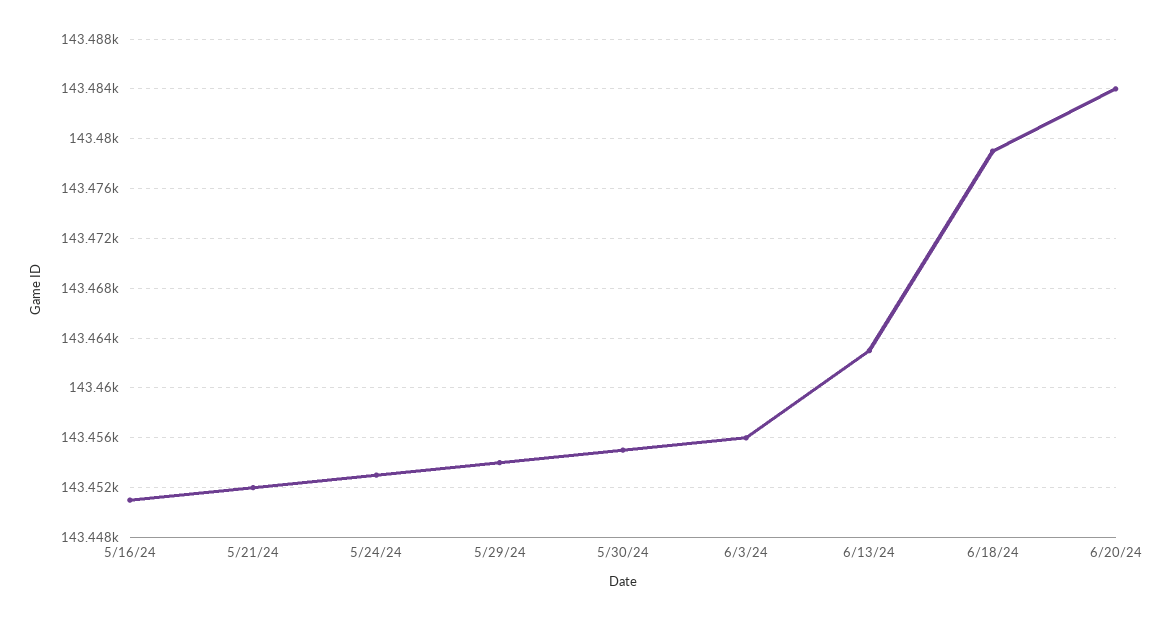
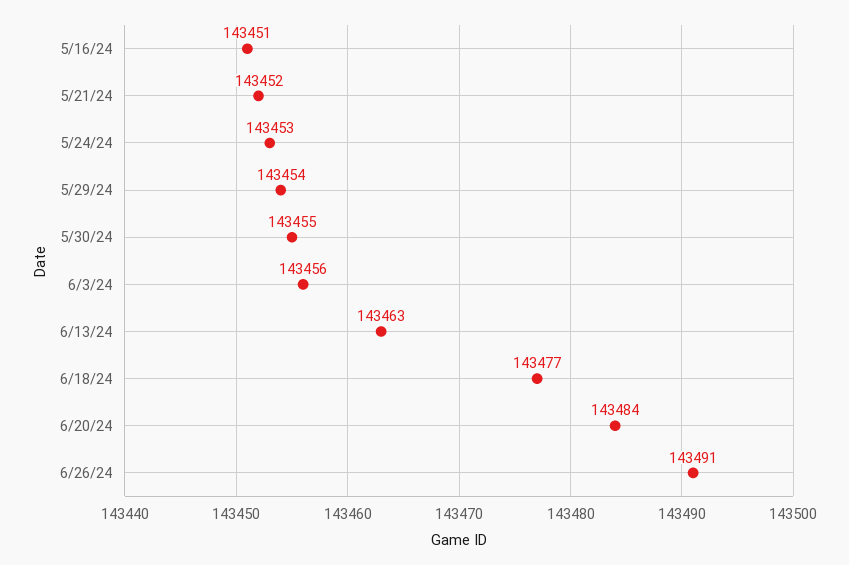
6/18/24: 143479 -> 143477
6/26/24: none -> 143491

